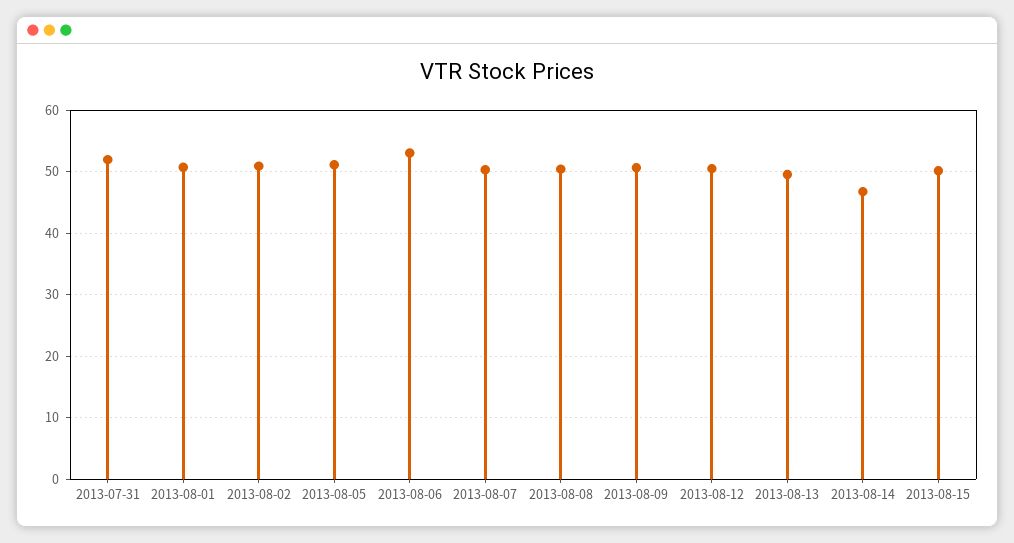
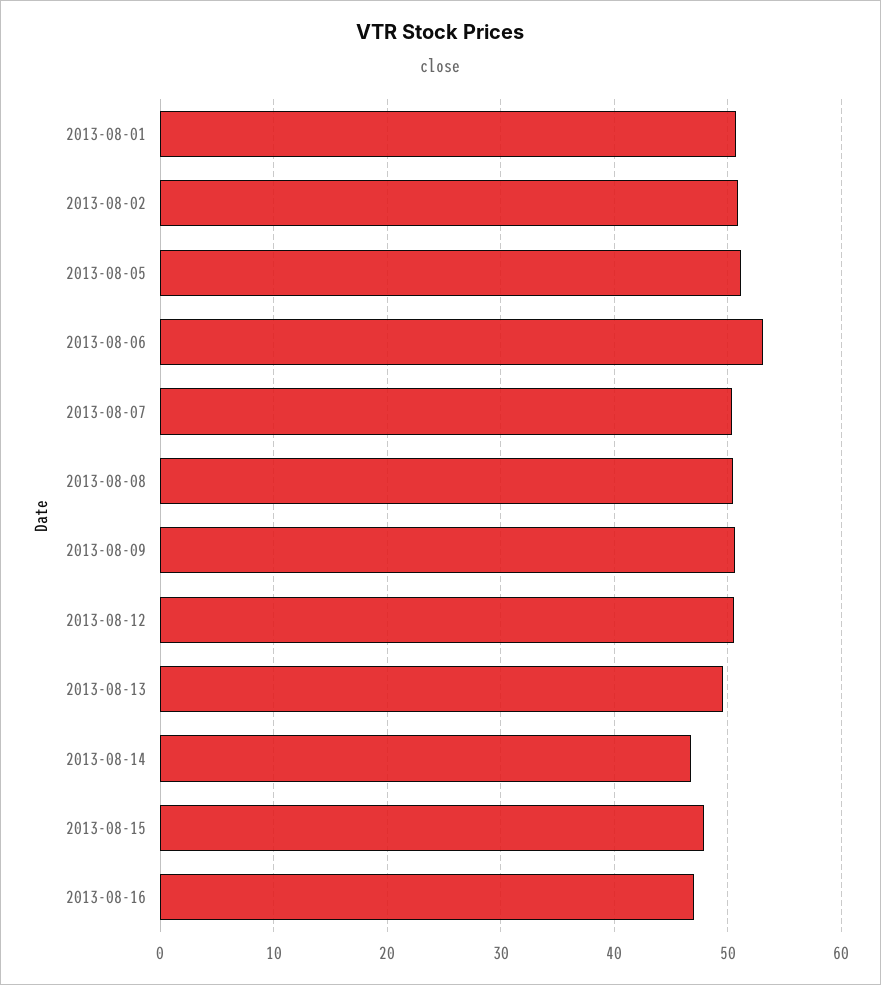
2013-07-31: 52 -> none
2013-08-15: 50 -> 48
2013-08-16: none -> 47

